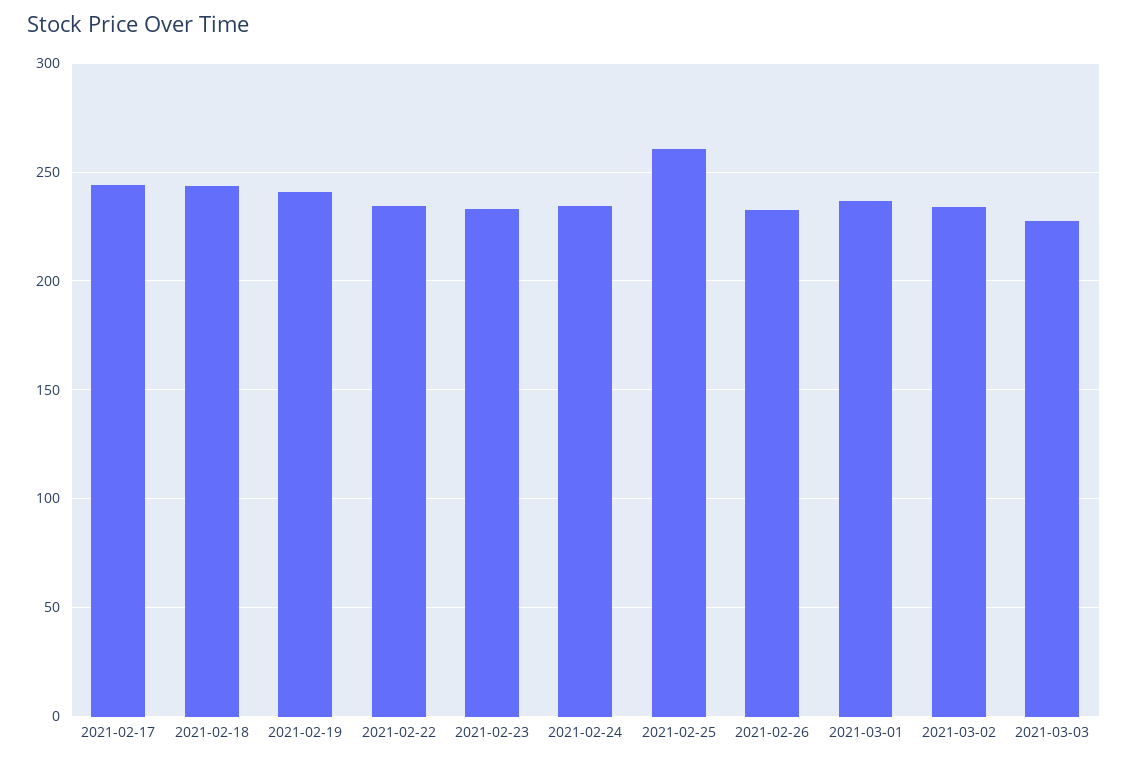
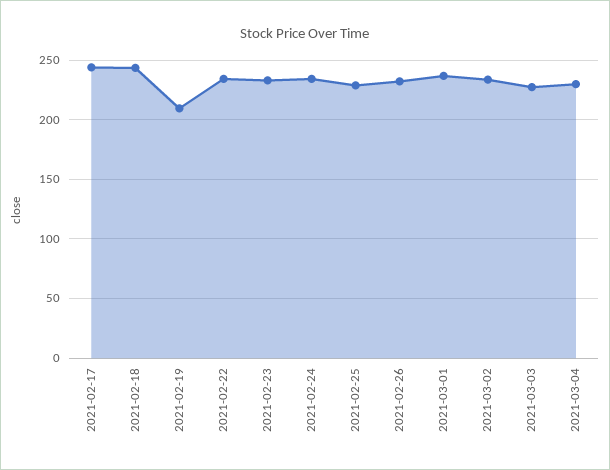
2021-02-19: 240 -> 210
2021-02-25: 260 -> 230
2021-03-04: none -> 230

